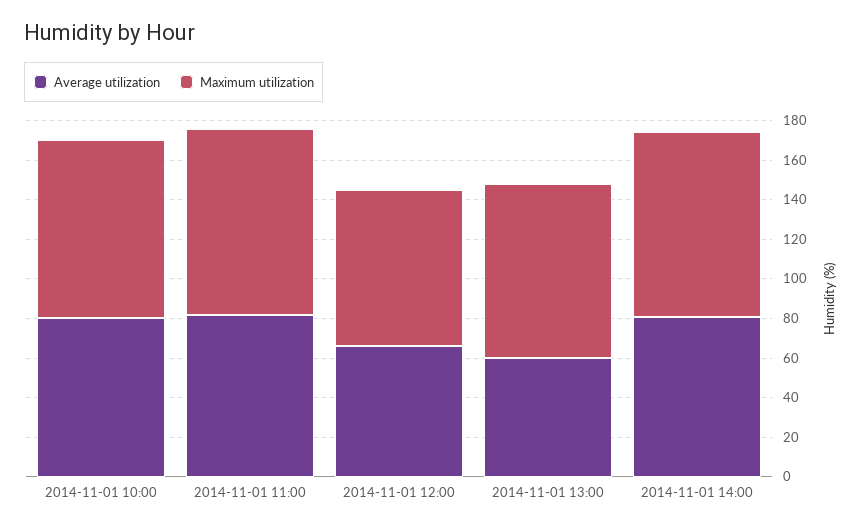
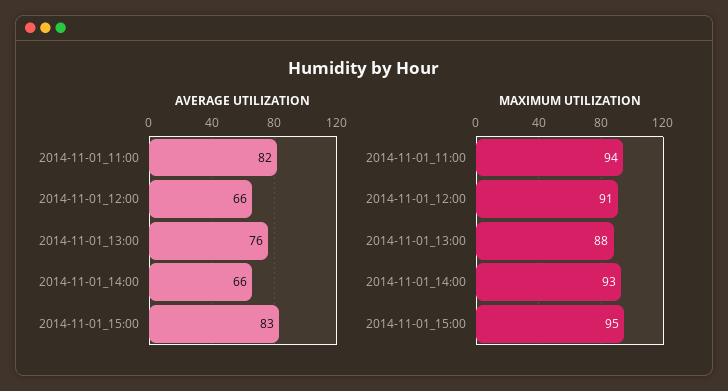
Average utilization, 2014-11-01 10:00: 80 -> none
Maximum utilization, 2014-11-01 10:00: 90 -> none
Maximum utilization, 2014-11-01 12:00: 80 -> 91
Average utilization, 2014-11-01 13:00: 60 -> 76
Average utilization, 2014-11-01 14:00: 80 -> 66
Average utilization, 2014-11-01_15:00: none -> 83
Maximum utilization, 2014-11-01_15:00: none -> 95

